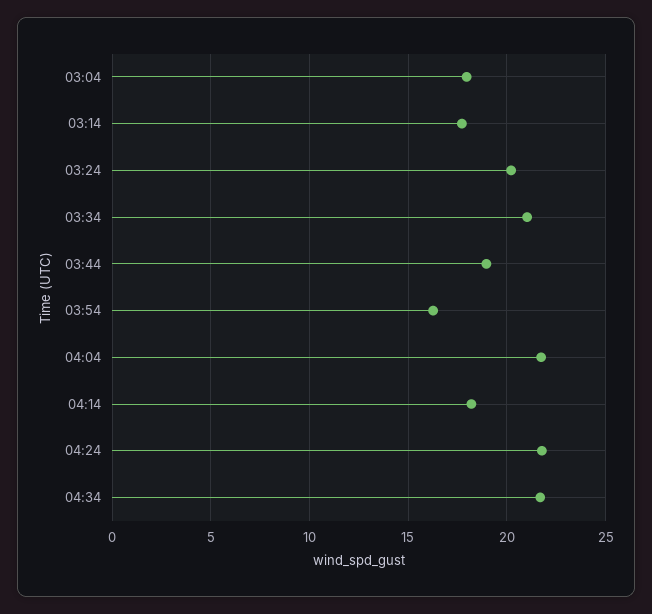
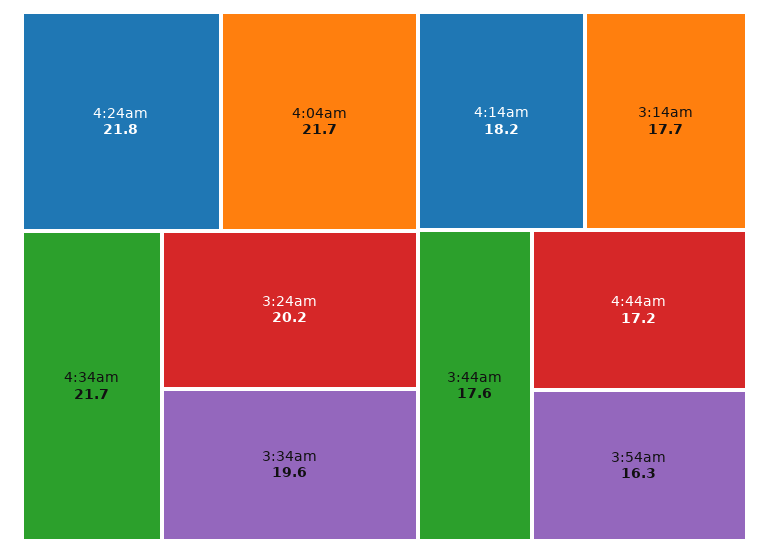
03:04: 18 -> none
03:34: 21 -> 19.6
03:44: 19 -> 17.6
4:44am: none -> 17.2

